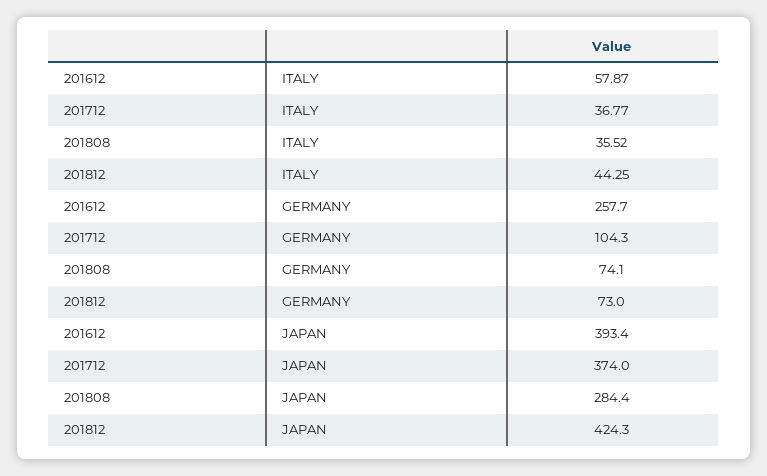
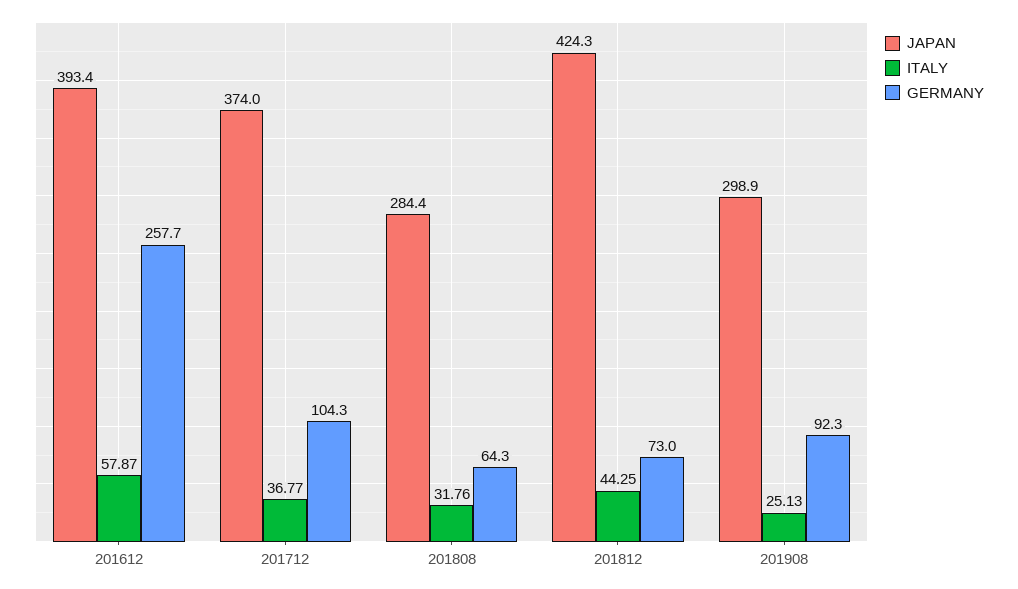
ITALY, 201808: 35.52 -> 31.76
GERMANY, 201808: 74.1 -> 64.3
JAPAN, 201908: none -> 298.9
ITALY, 201908: none -> 25.13
GERMANY, 201908: none -> 92.3

